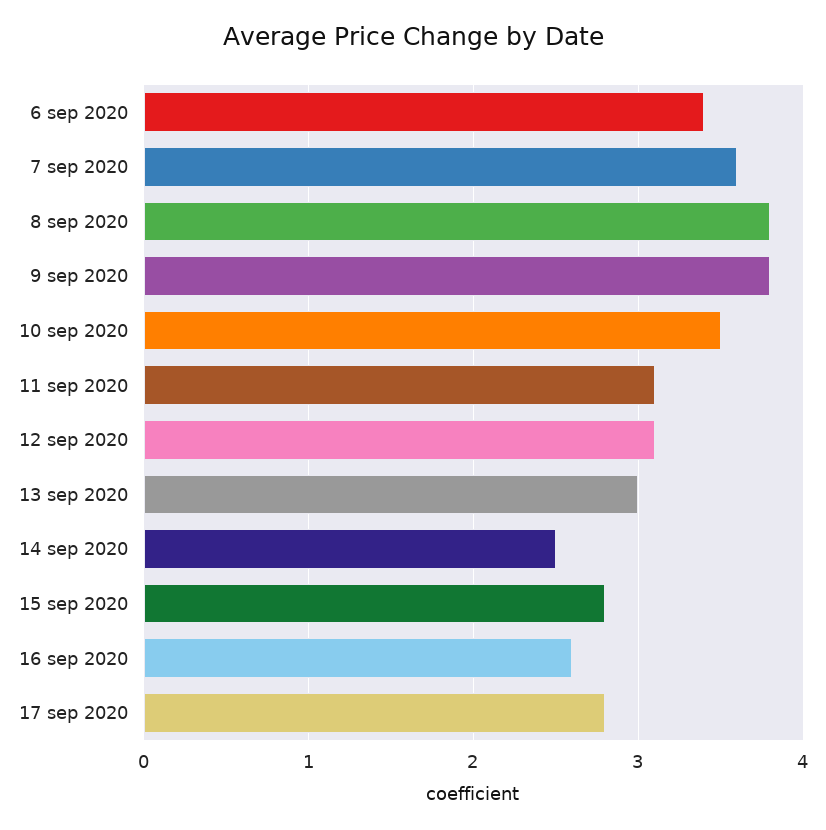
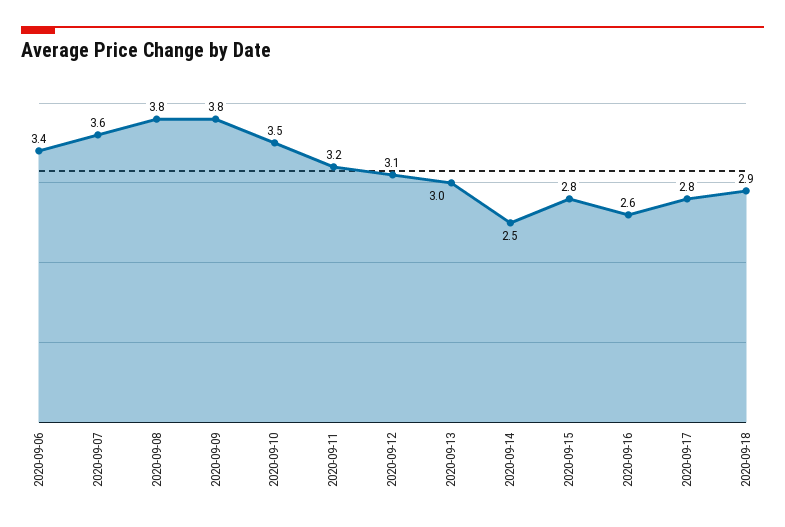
11 sep 2020: 3.1 -> 3.2
2020-09-18: none -> 2.9

